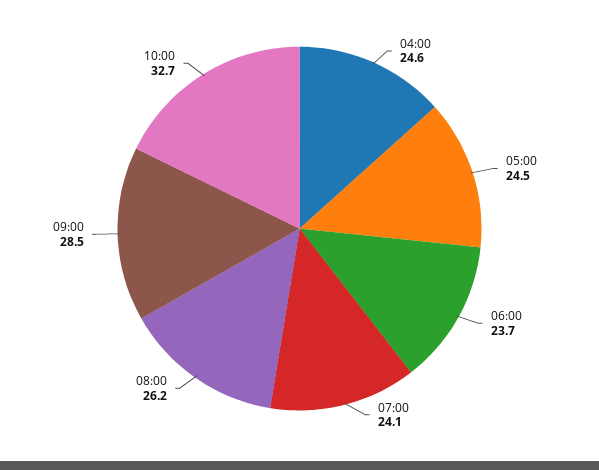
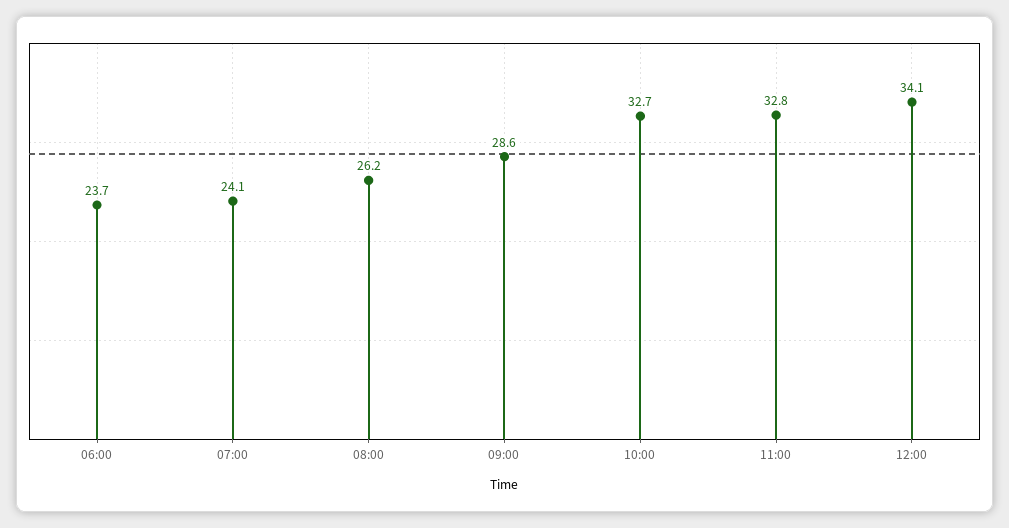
04:00: 24.6 -> none
05:00: 24.5 -> none
09:00: 28.5 -> 28.6
11:00: none -> 32.8
12:00: none -> 34.1

